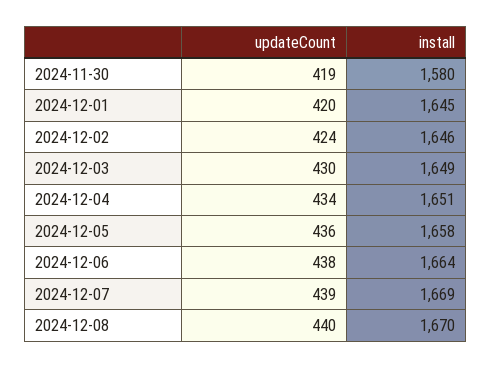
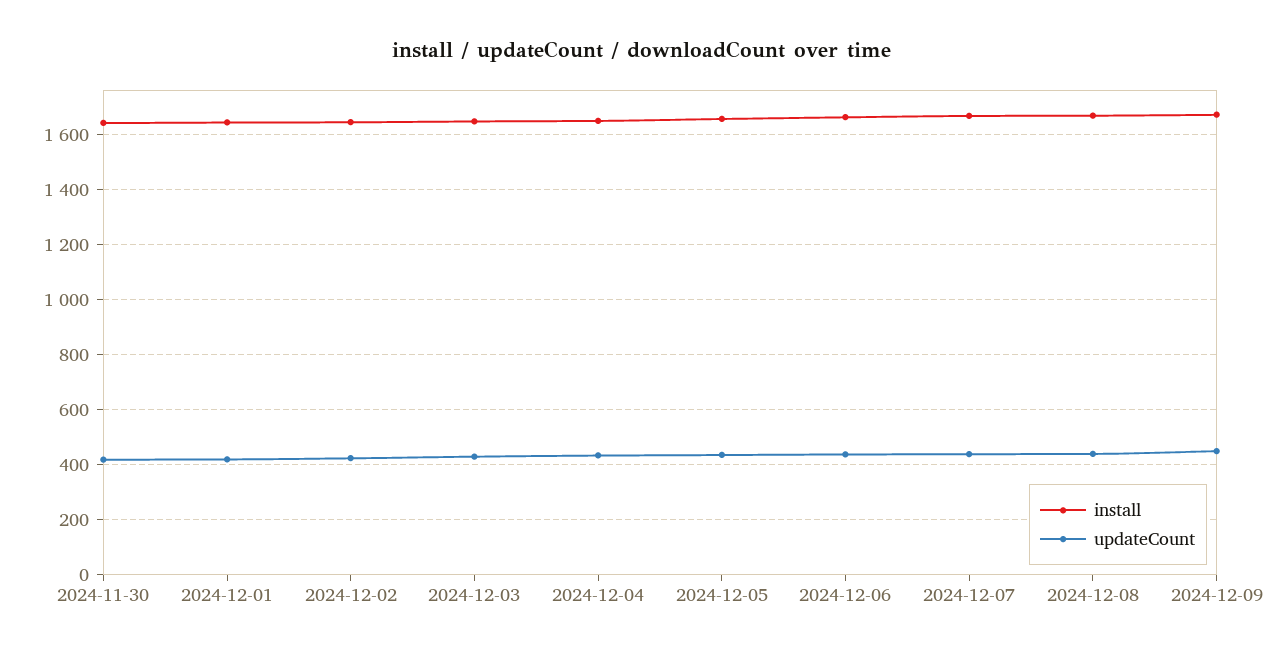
install, 2024-11-30: 1580 -> 1650
install, 2024-12-09: none -> 1675
updateCount, 2024-12-09: none -> 450

